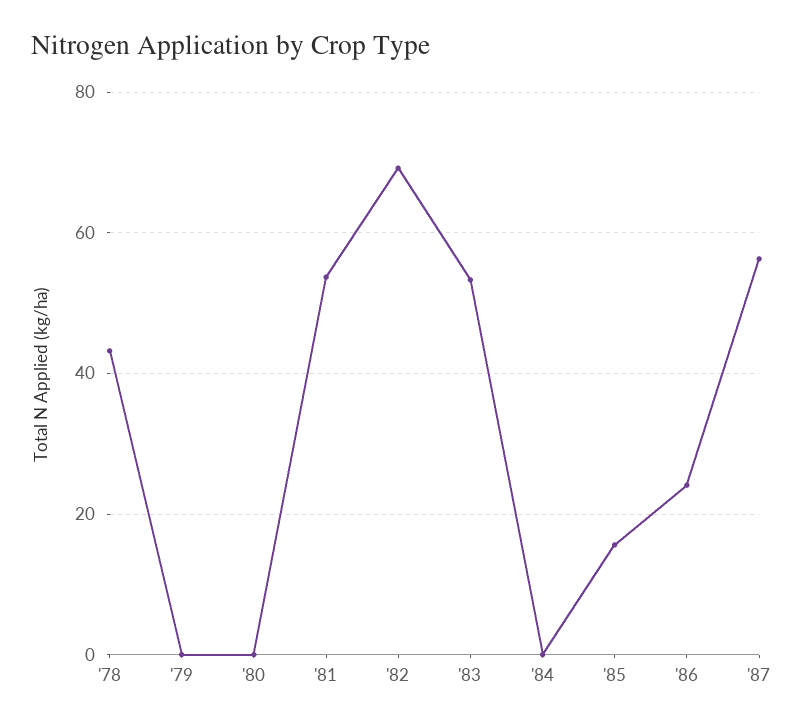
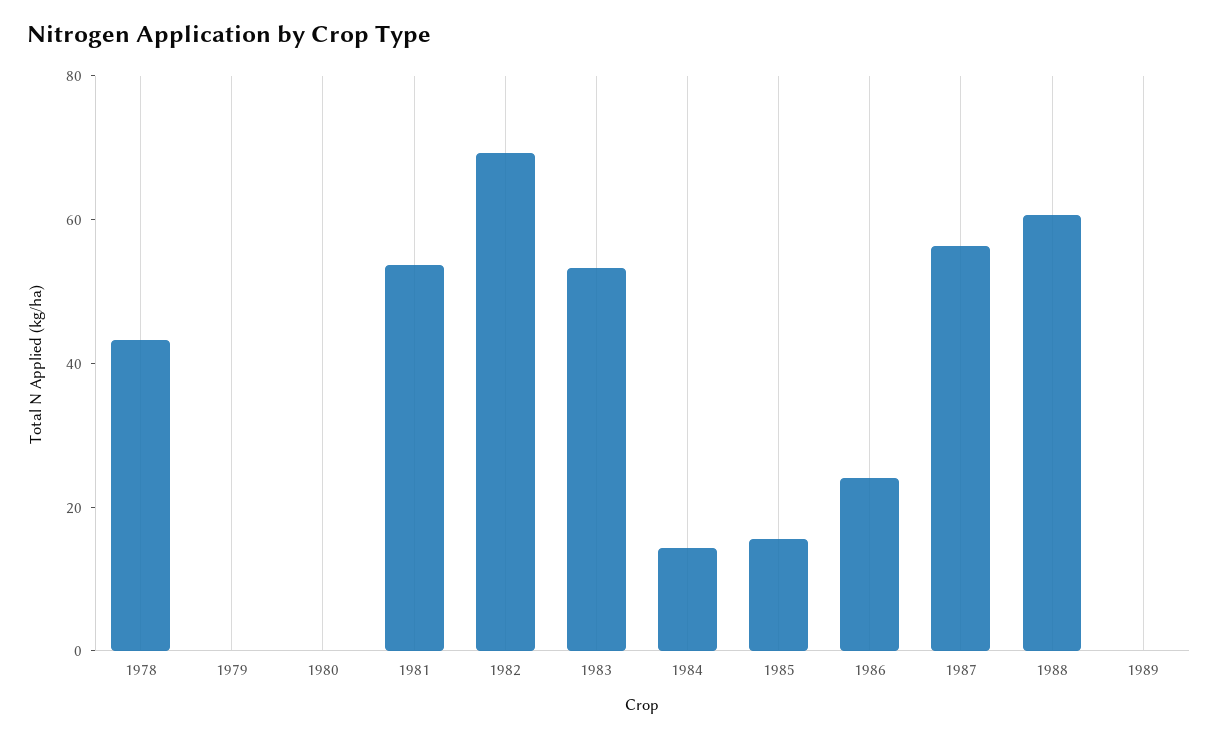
'84: 0 -> 15
1988: none -> 60
1989: none -> 0

